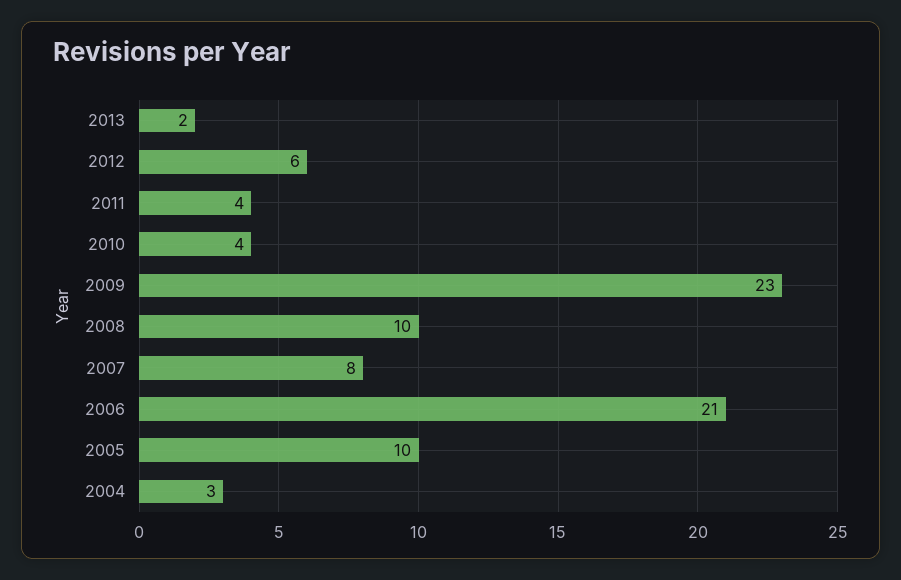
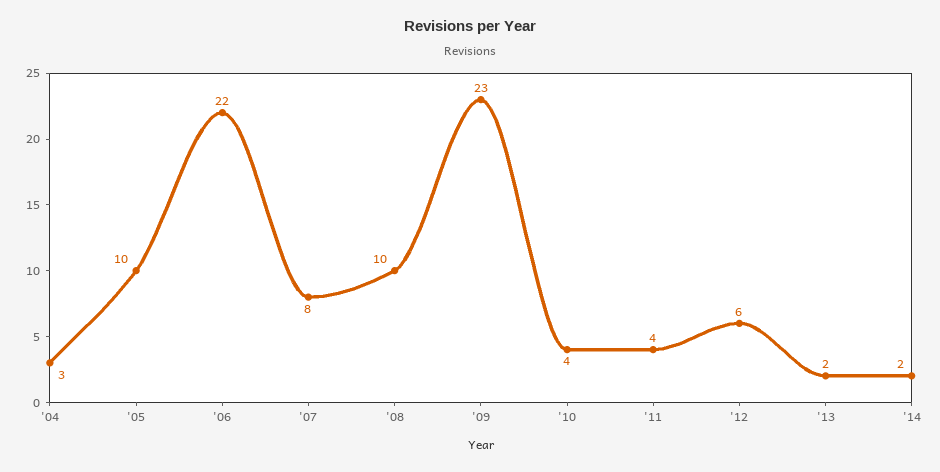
2006: 21 -> 22
'14: none -> 2

